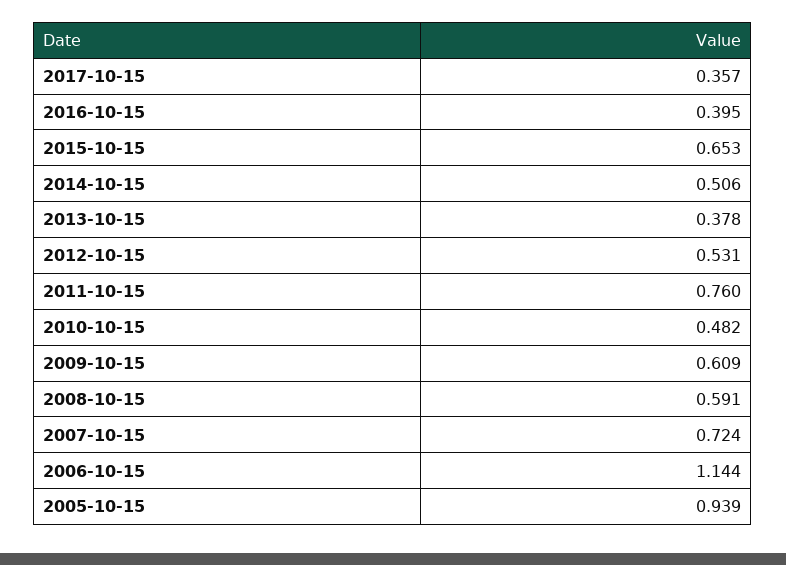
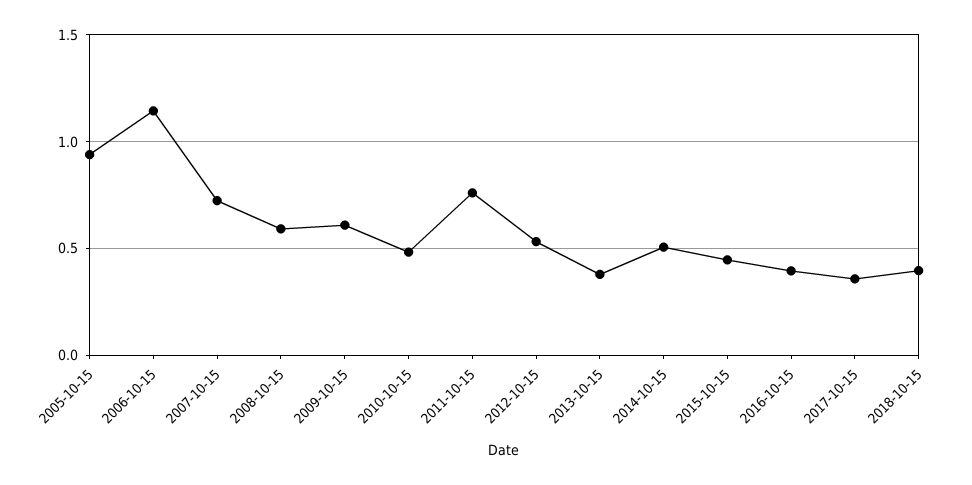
2015-10-15: 0.653 -> 0.45
2018-10-15: none -> 0.4

